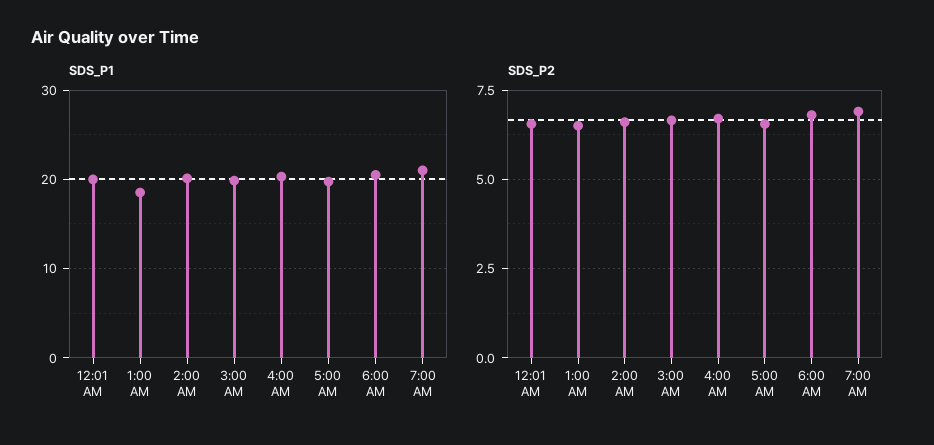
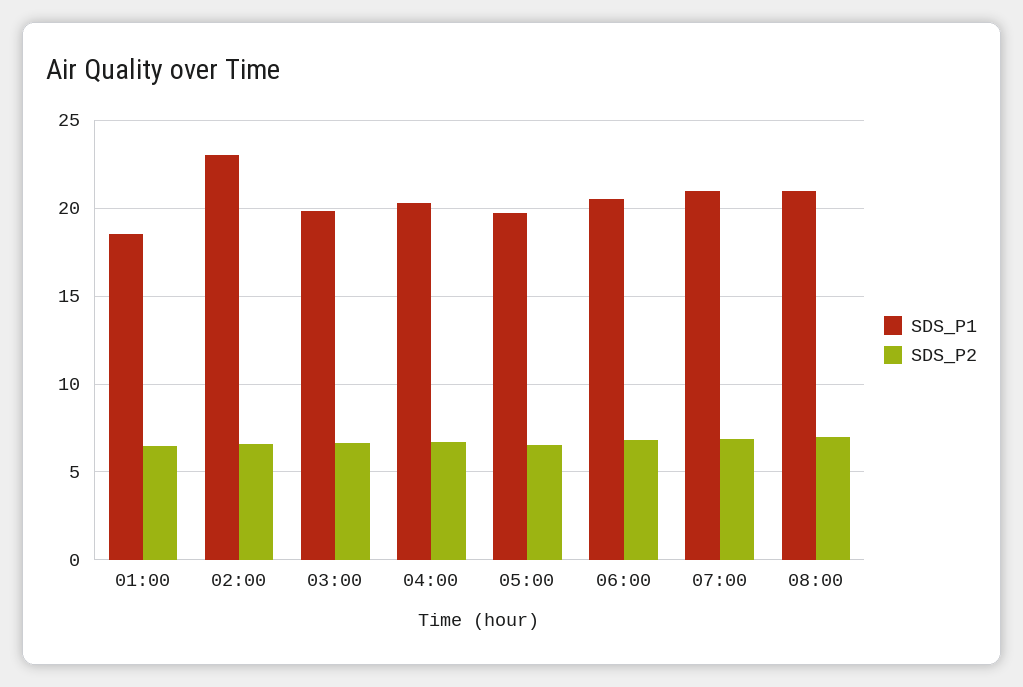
SDS_P1, 12:01 AM: 20 -> none
SDS_P1, 2:00 AM: 20 -> 23
SDS_P2, 12:01 AM: 6.5 -> none
SDS_P1, 08:00: none -> 21
SDS_P2, 08:00: none -> 7

